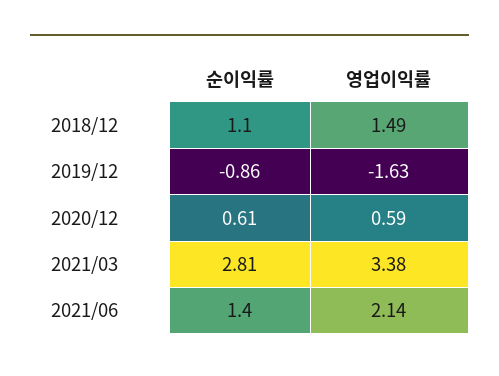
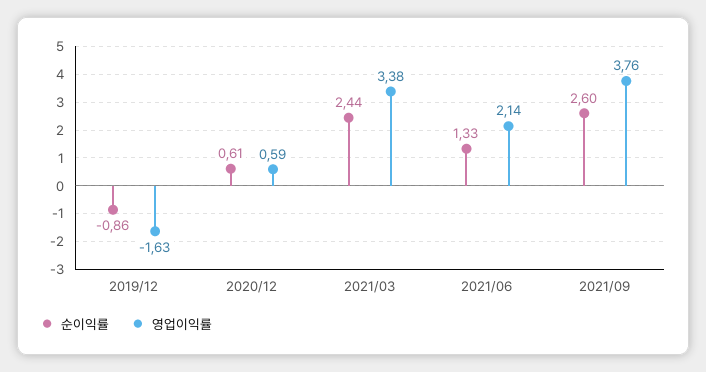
순이익률, 2018/12: 1.1 -> none
영업이익률, 2018/12: 1.49 -> none
순이익률, 2021/03: 2.81 -> 2.44
순이익률, 2021/06: 1.4 -> 1.33
순이익률, 2021/09: none -> 2.6
영업이익률, 2021/09: none -> 3.76

